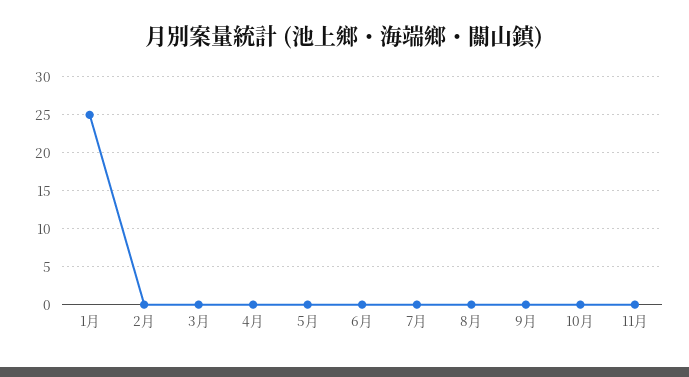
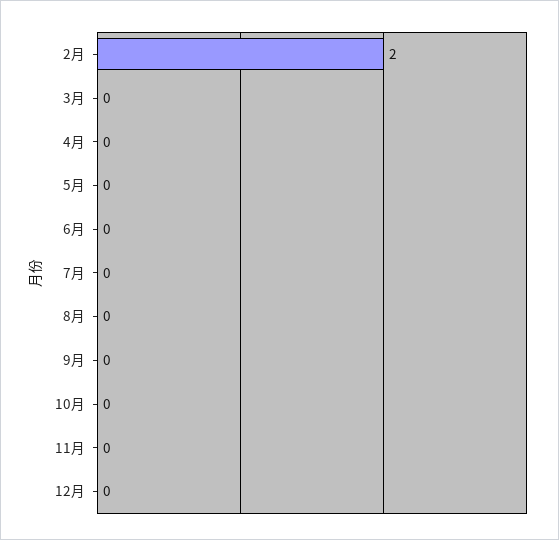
1月: 25 -> none
2月: 0 -> 2
12月: none -> 0

